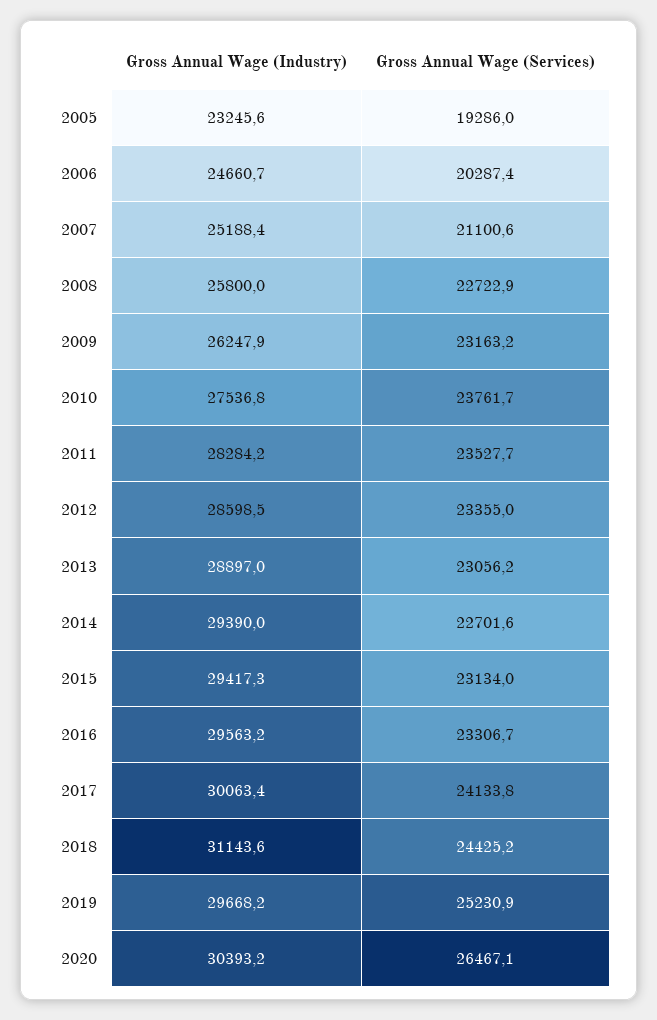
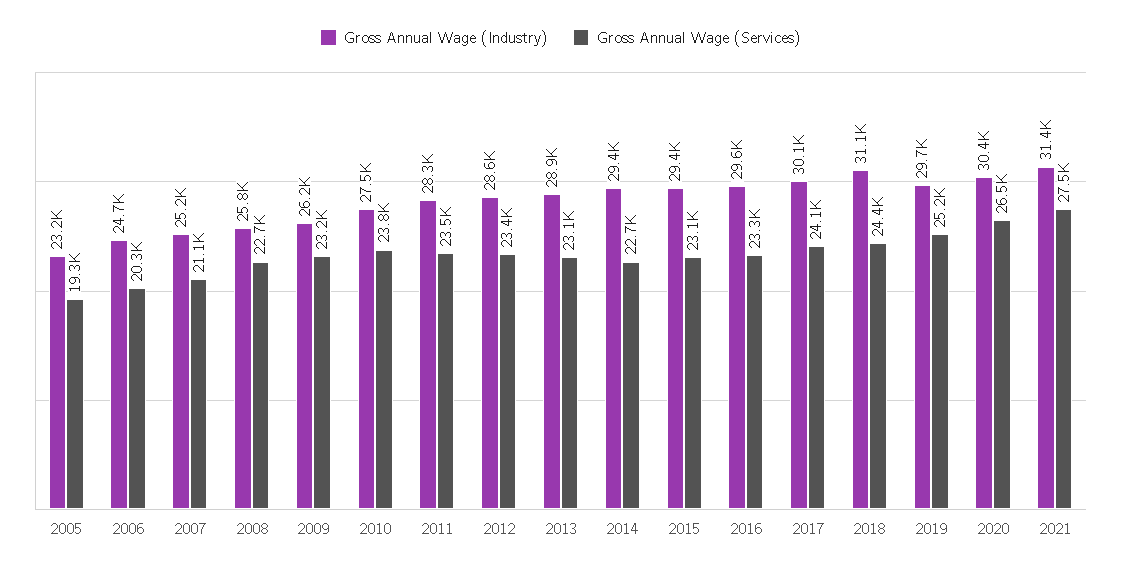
Gross Annual Wage (Industry), 2021: none -> 31400
Gross Annual Wage (Services), 2021: none -> 27500

